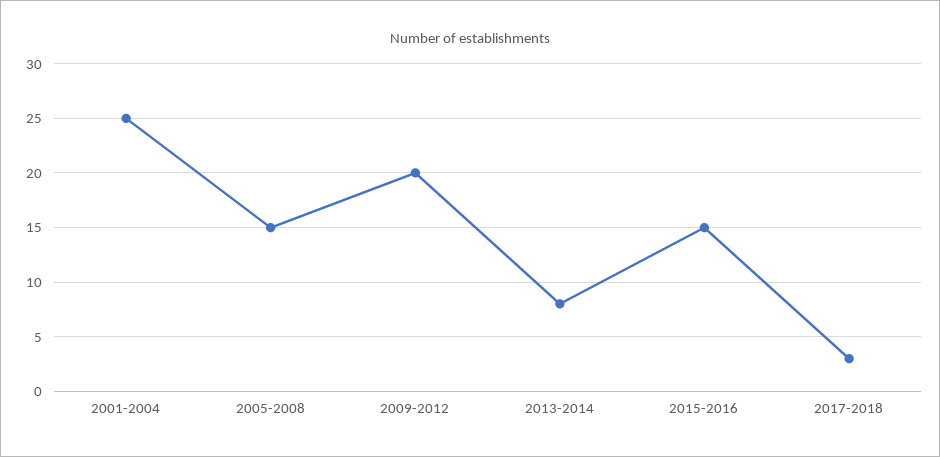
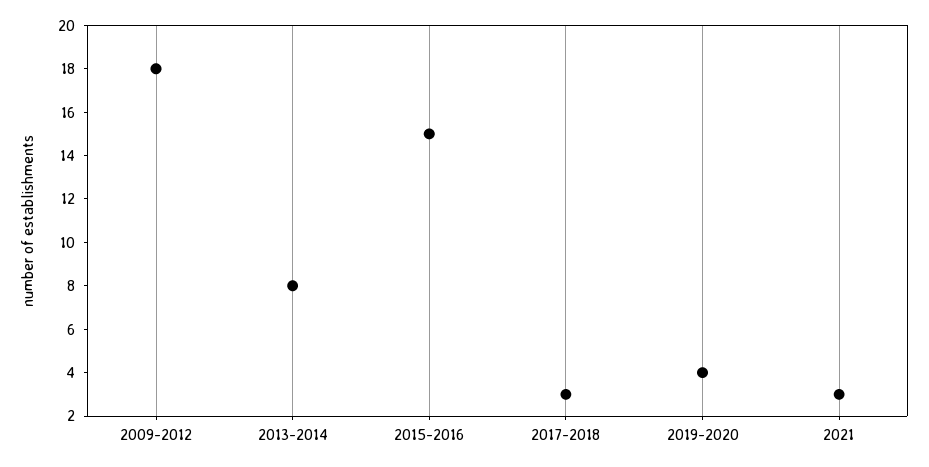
2001-2004: 25 -> none
2005-2008: 15 -> none
2009-2012: 20 -> 18
2019-2020: none -> 4
2021: none -> 3

